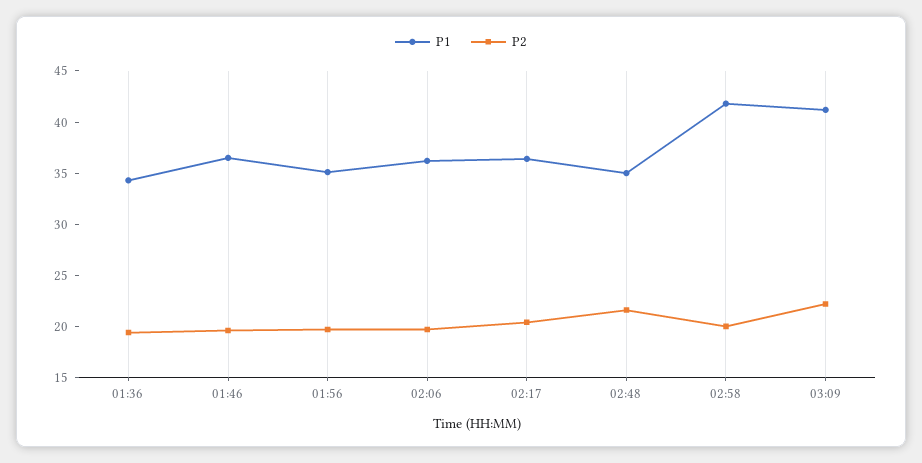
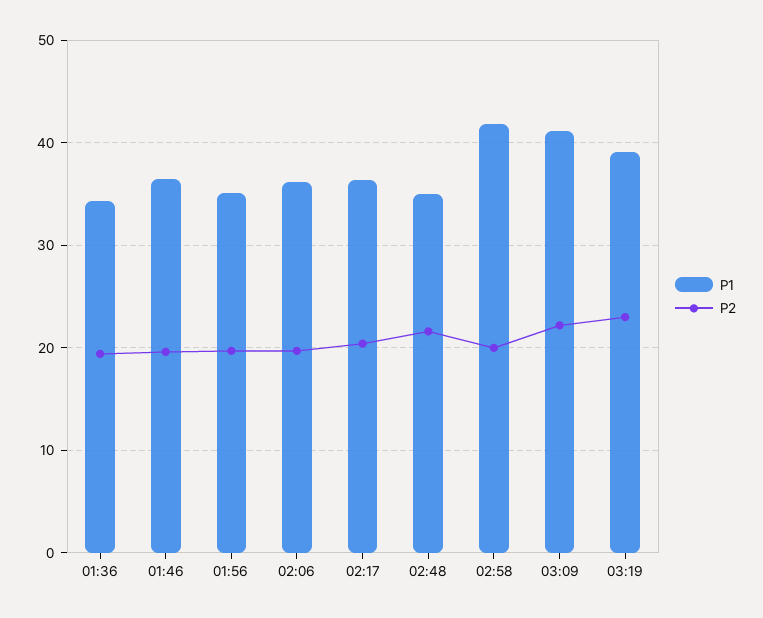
P1, 03:19: none -> 39
P2, 03:19: none -> 23

